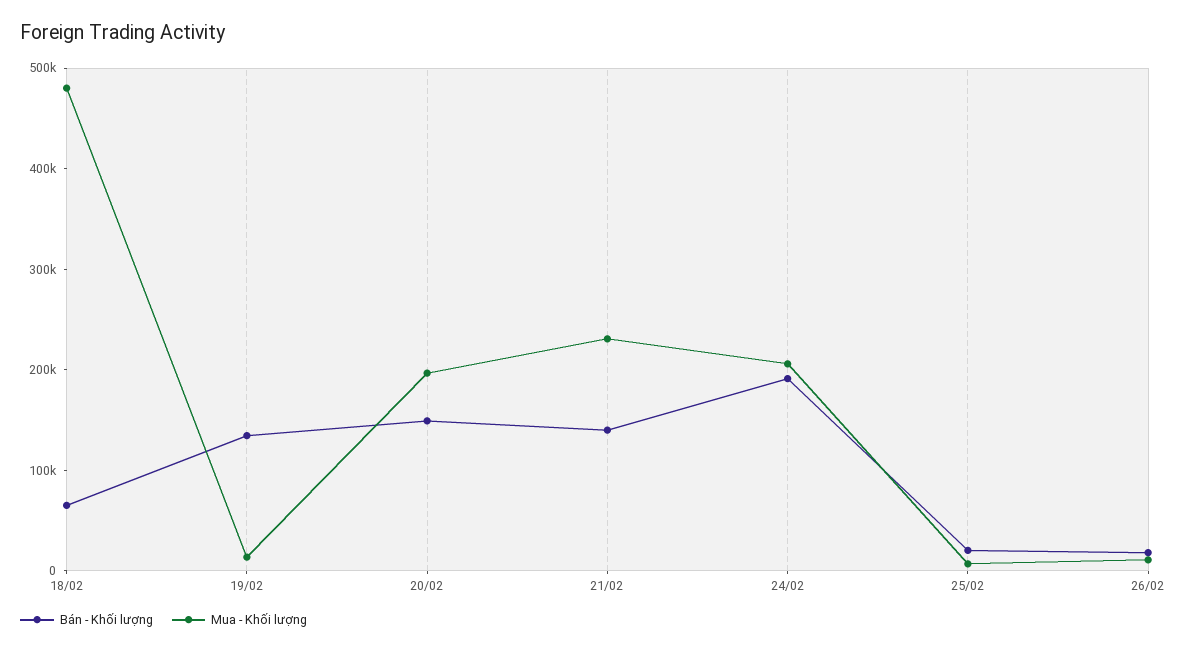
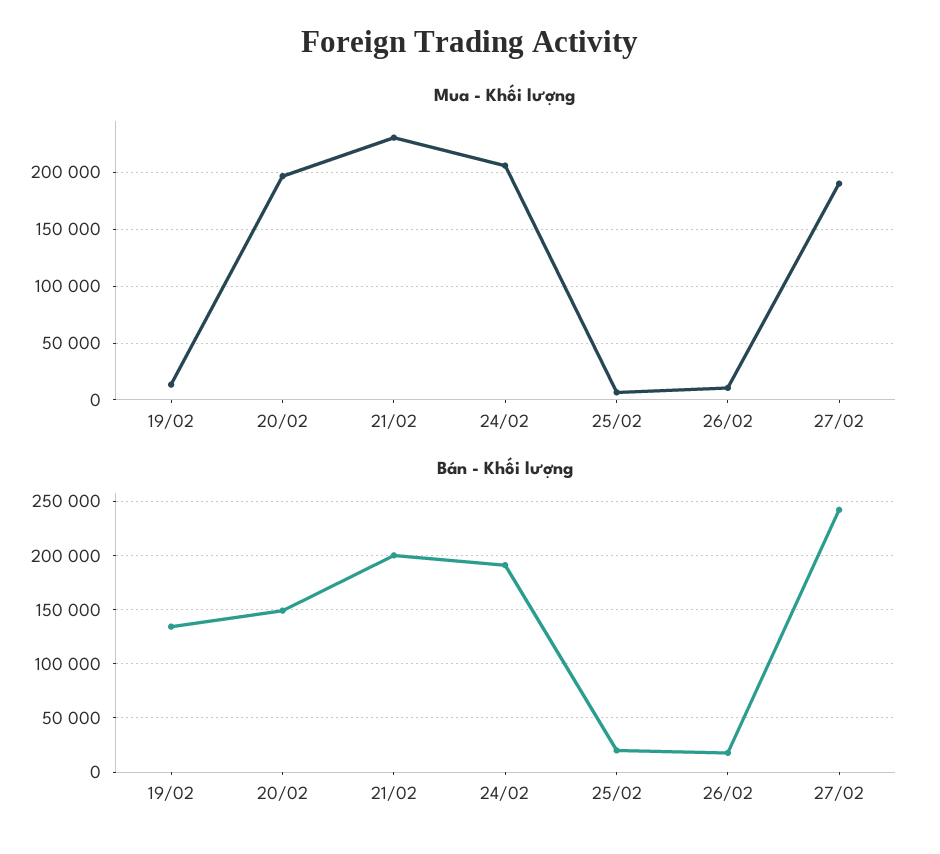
Bán - Khối lượng, 18/02: 60000 -> none
Mua - Khối lượng, 18/02: 480000 -> none
Bán - Khối lượng, 21/02: 140000 -> 200000
Mua - Khối lượng, 27/02: none -> 190000
Bán - Khối lượng, 27/02: none -> 240000

